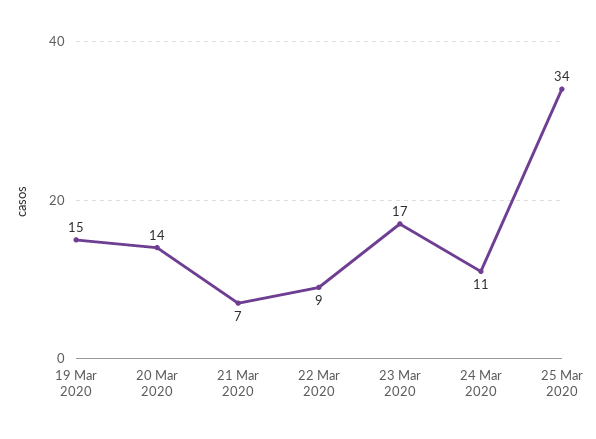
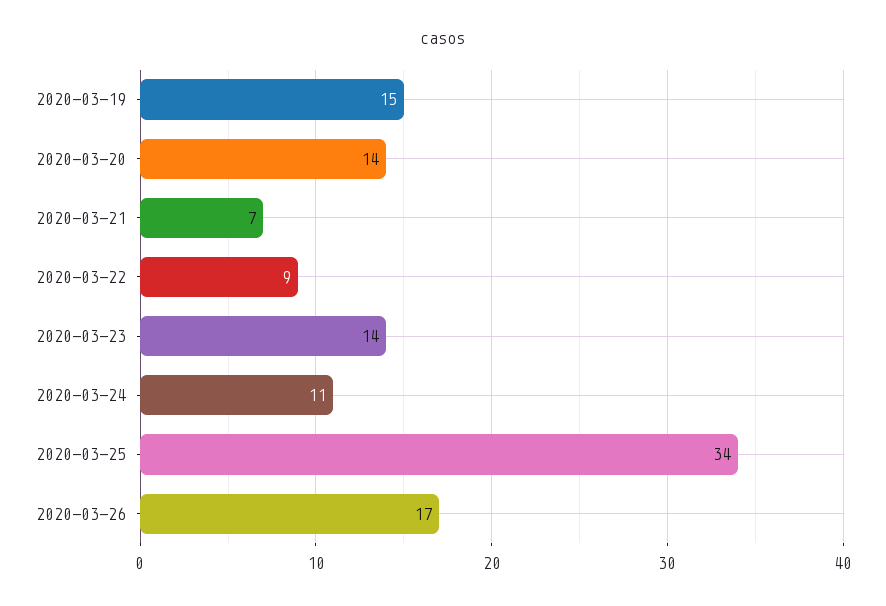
23 Mar 2020: 17 -> 14
2020-03-26: none -> 17

